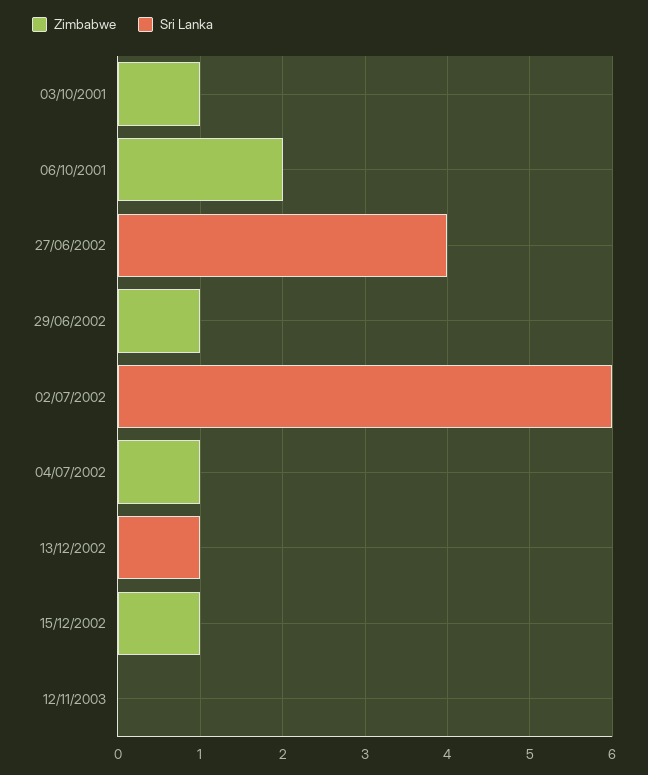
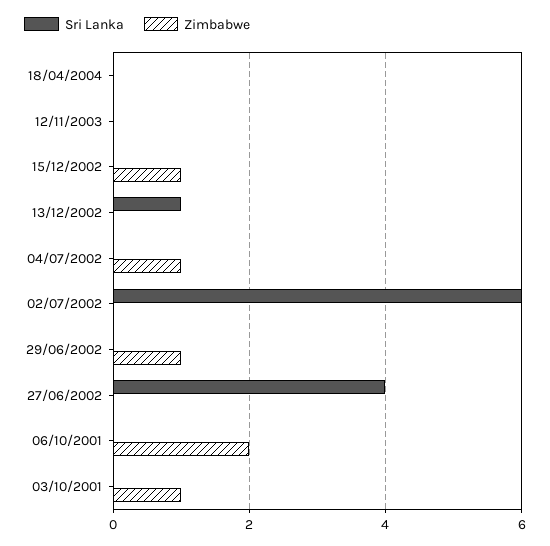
Sri Lanka, 18/04/2004: none -> 0
Zimbabwe, 18/04/2004: none -> 0

